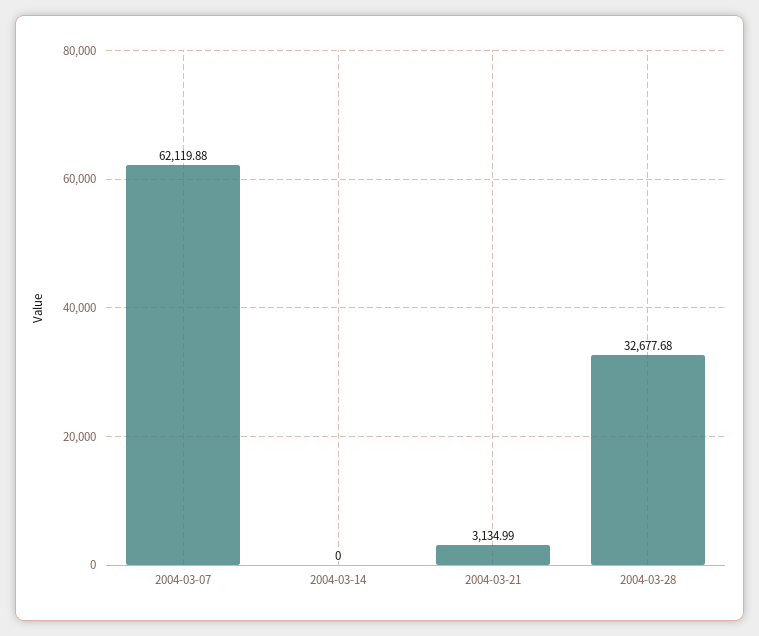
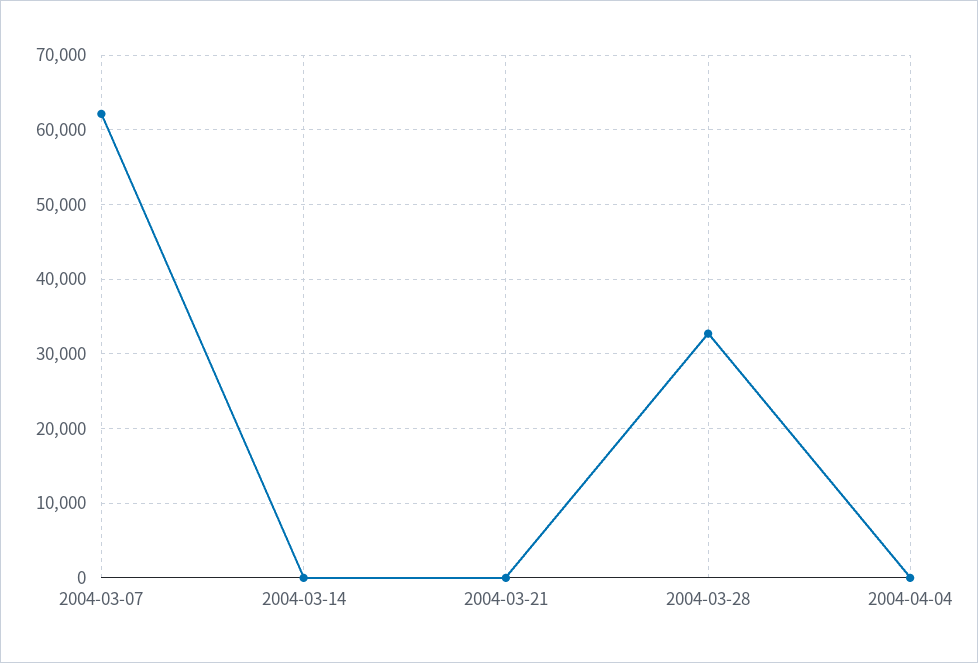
2004-03-21: 3134.99 -> 0
2004-04-04: none -> 0

